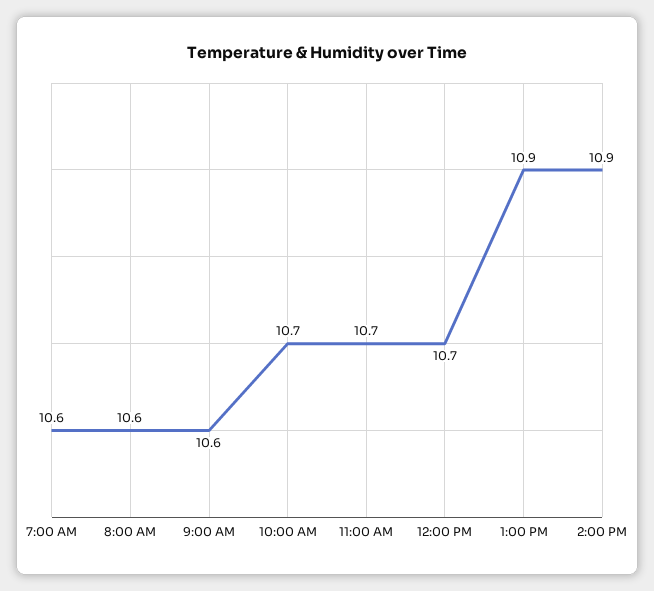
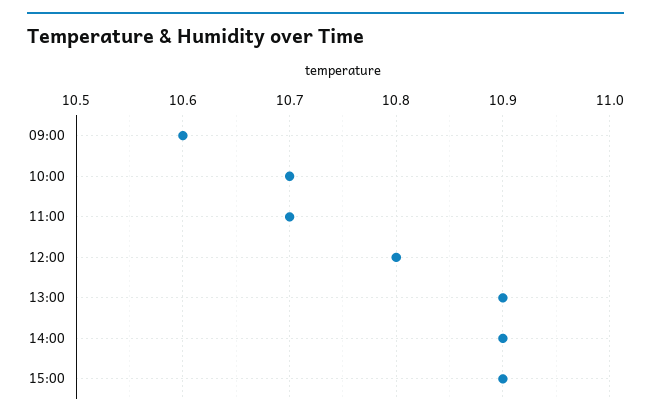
7:00 AM: 10.6 -> none
8:00 AM: 10.6 -> none
12:00 PM: 10.7 -> 10.8
15:00: none -> 10.9

